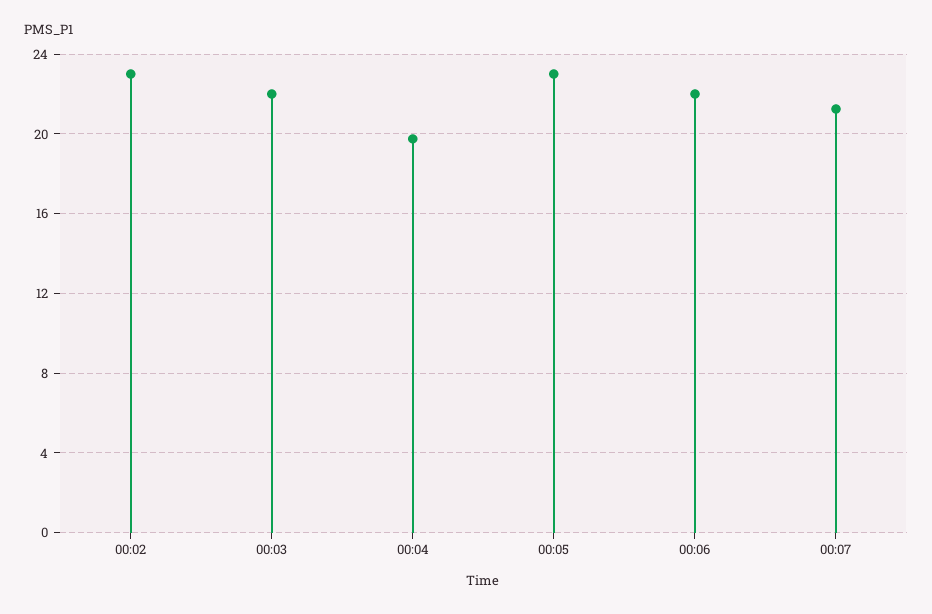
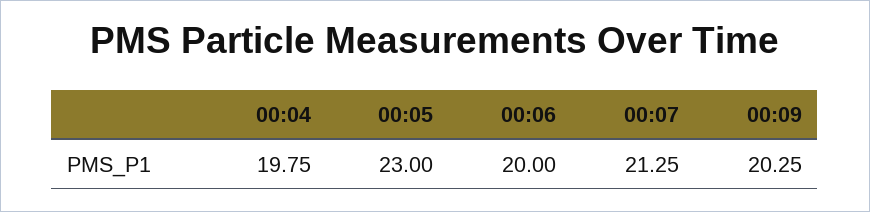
00:02: 23 -> none
00:03: 22 -> none
00:06: 22 -> 20
00:09: none -> 20.25

